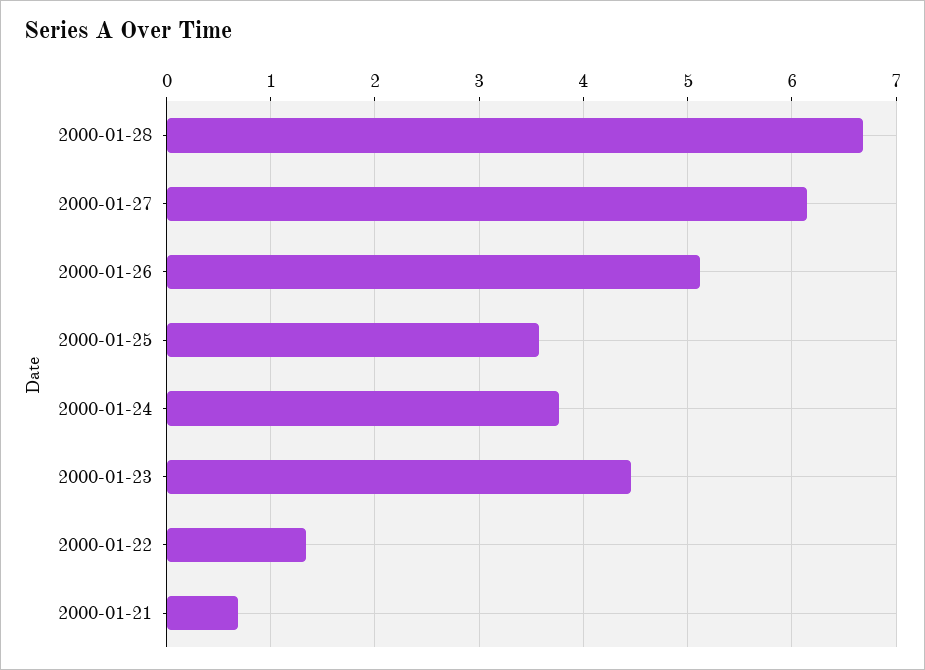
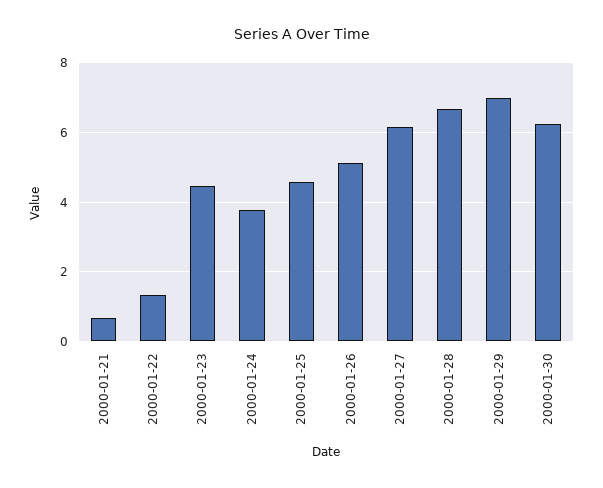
2000-01-25: 3.6 -> 4.6
2000-01-29: none -> 7
2000-01-30: none -> 6.2

